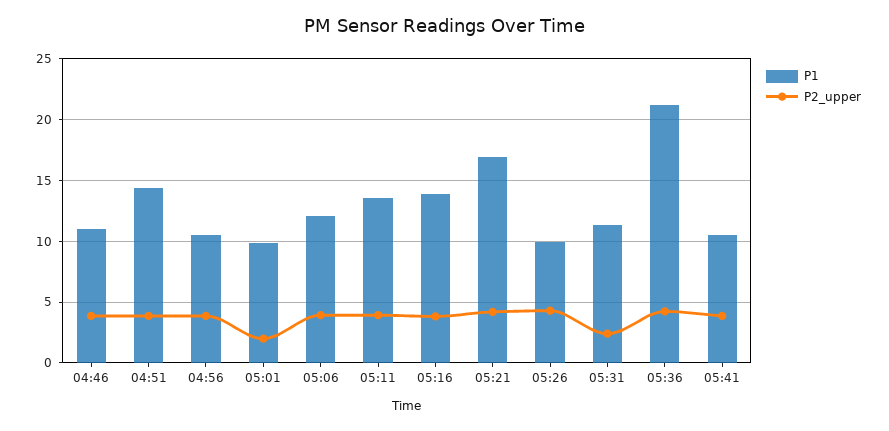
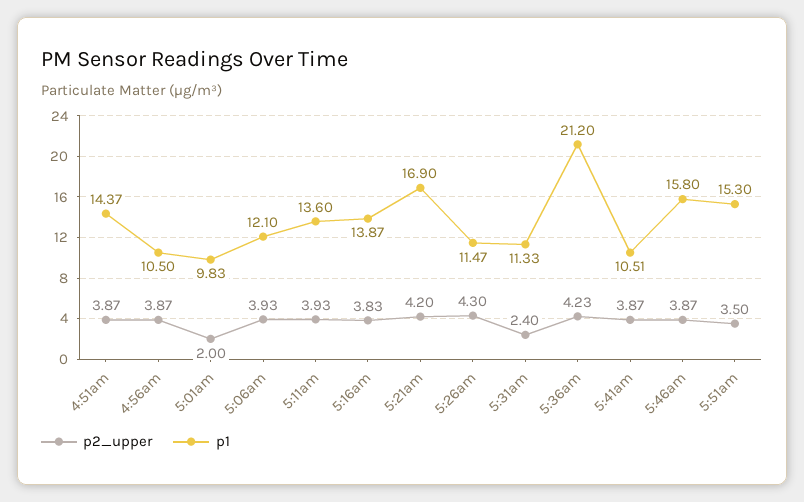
P1, 04:46: 11 -> none
P2_upper, 04:46: 4 -> none
P1, 05:26: 10 -> 11.47
P2_upper, 5:46am: none -> 3.87
P1, 5:46am: none -> 15.8
P2_upper, 5:51am: none -> 3.5
P1, 5:51am: none -> 15.3

